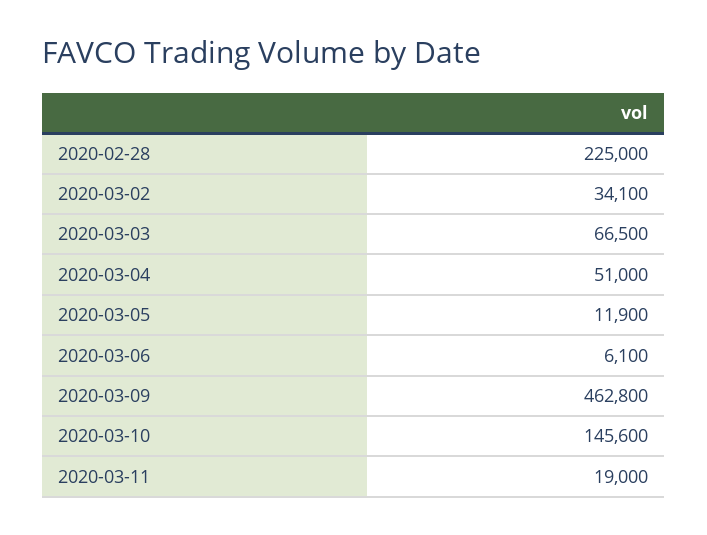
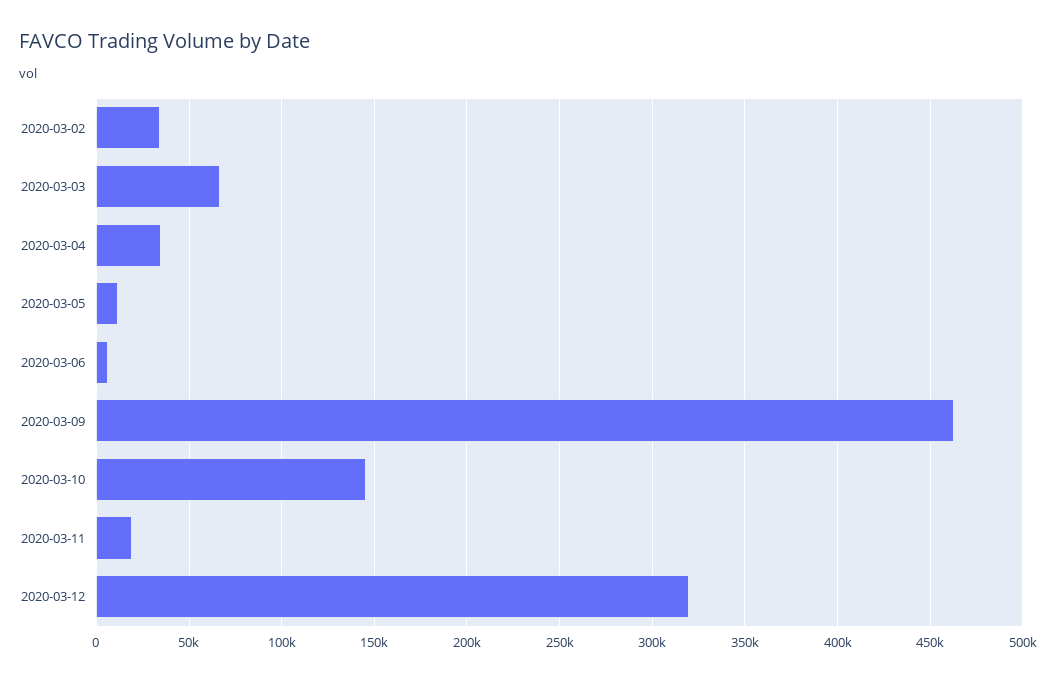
2020-02-28: 225000 -> none
2020-03-04: 51000 -> 35000
2020-03-12: none -> 320000

